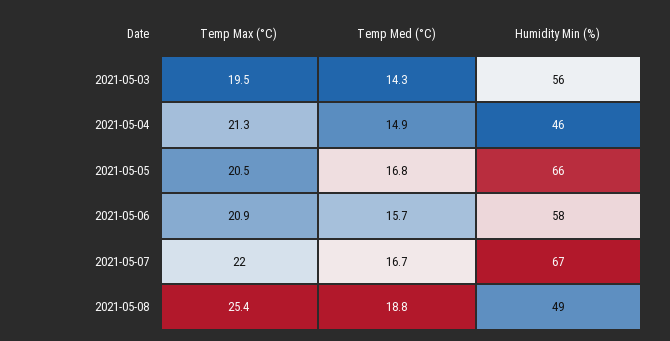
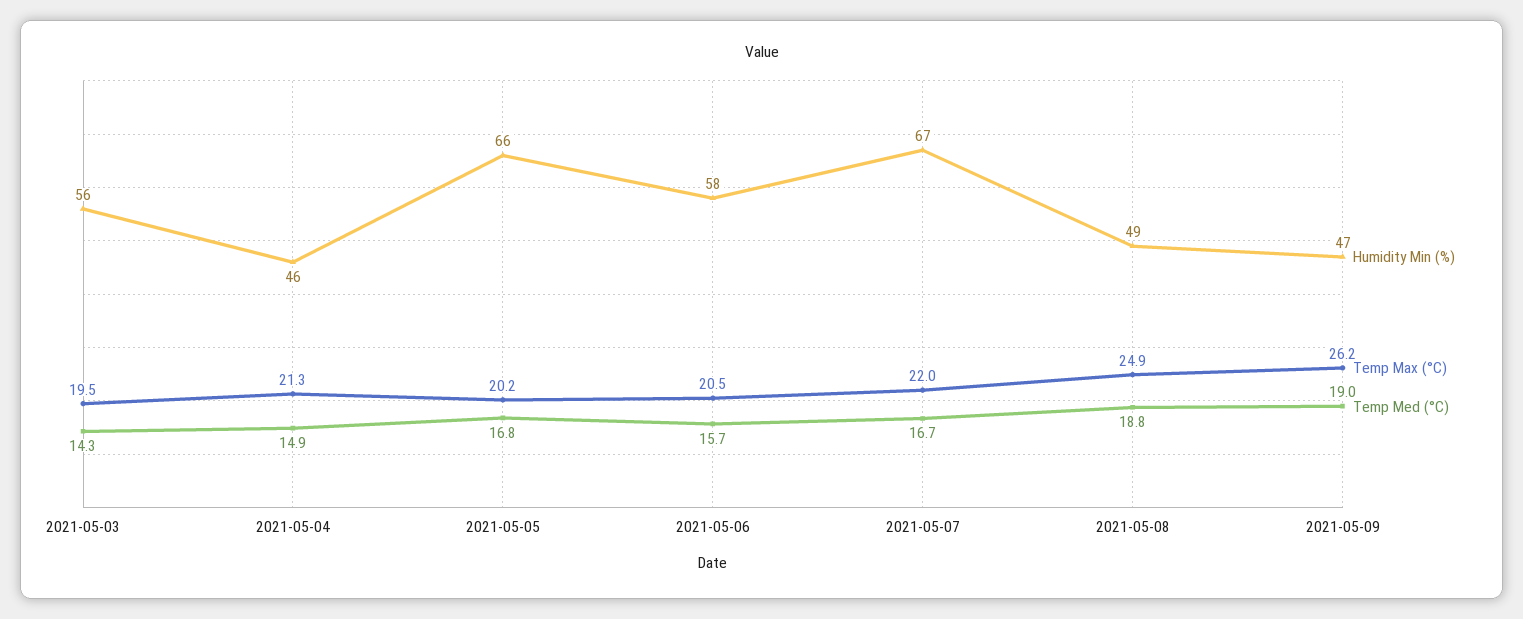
Temp Max (°C), 2021-05-05: 20.5 -> 20.2
Temp Max (°C), 2021-05-06: 20.9 -> 20.5
Temp Max (°C), 2021-05-08: 25.4 -> 24.9
Humidity Min (%), 2021-05-09: none -> 47
Temp Max (°C), 2021-05-09: none -> 26.2
Temp Med (°C), 2021-05-09: none -> 19

